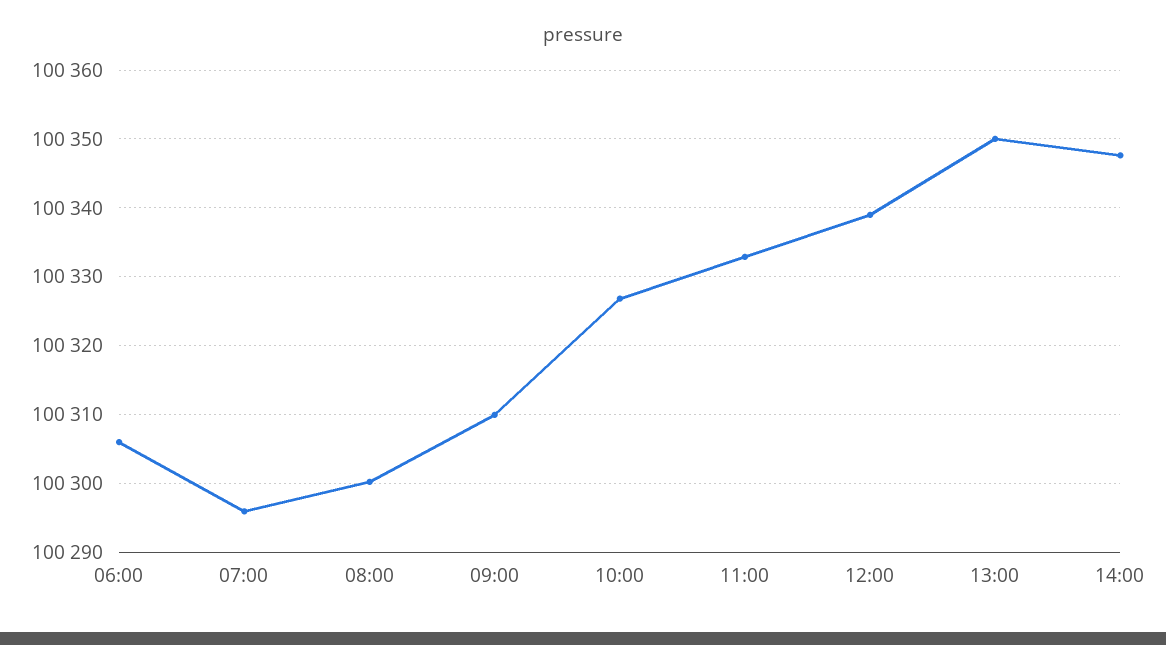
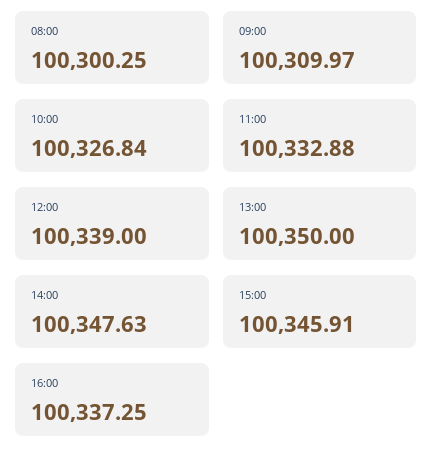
06:00: 100306 -> none
07:00: 100296 -> none
15:00: none -> 100345.91
16:00: none -> 100337.25

